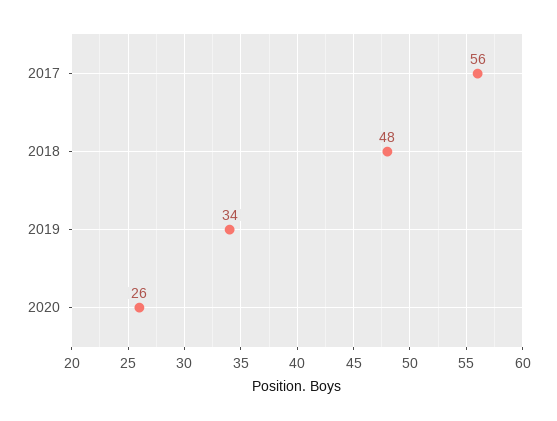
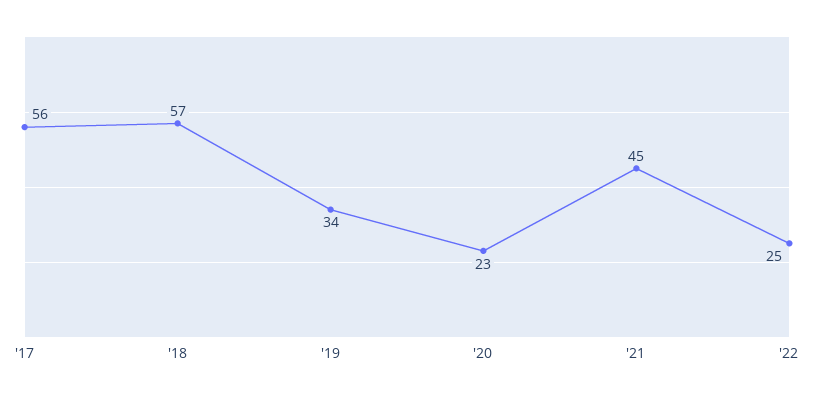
2018: 48 -> 57
2020: 26 -> 23
'21: none -> 45
'22: none -> 25

